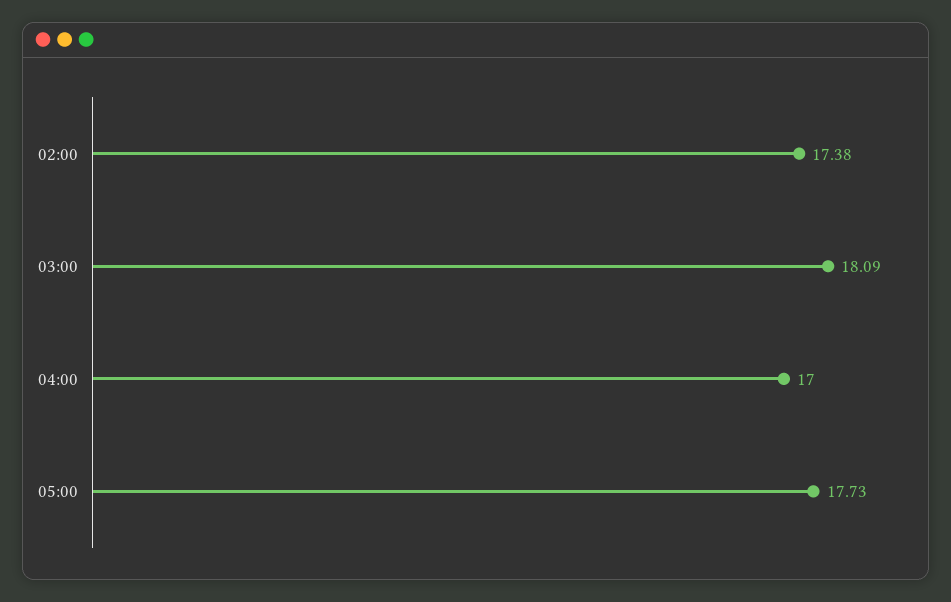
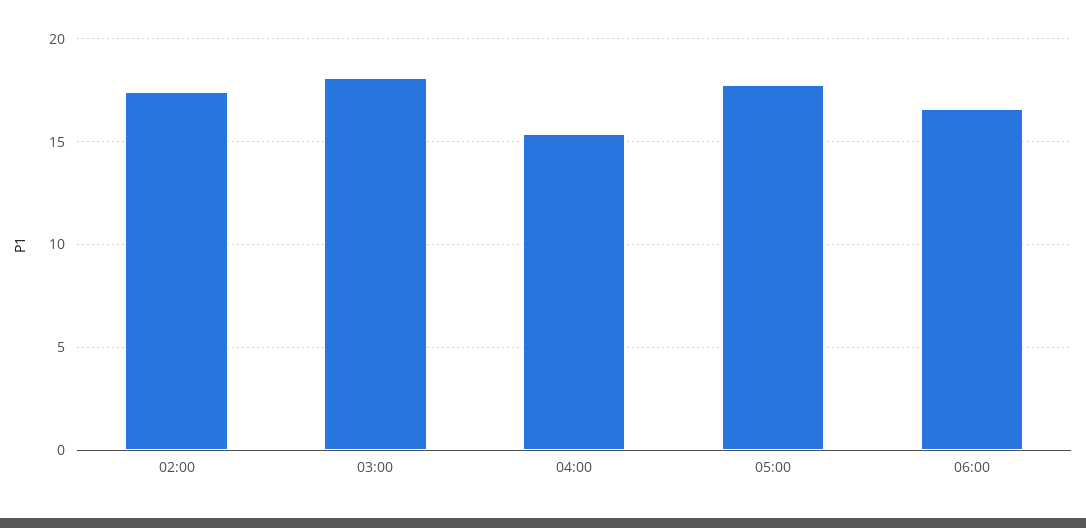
04:00: 17 -> 15.5
06:00: none -> 16.5

